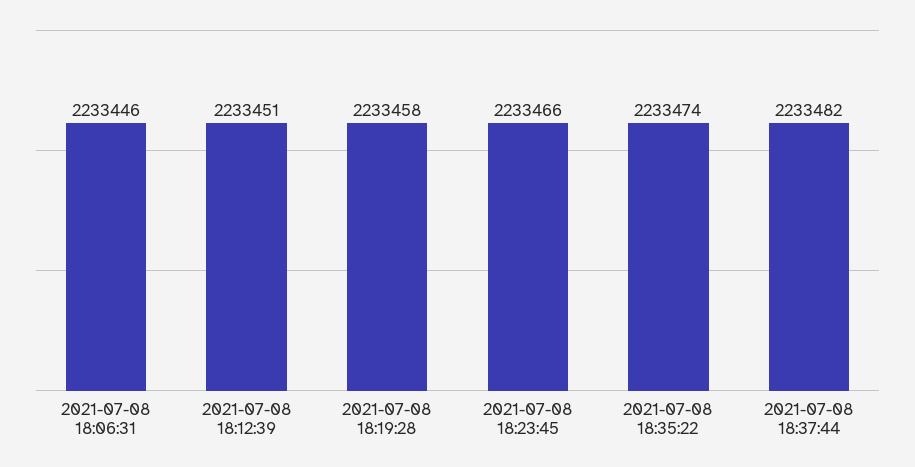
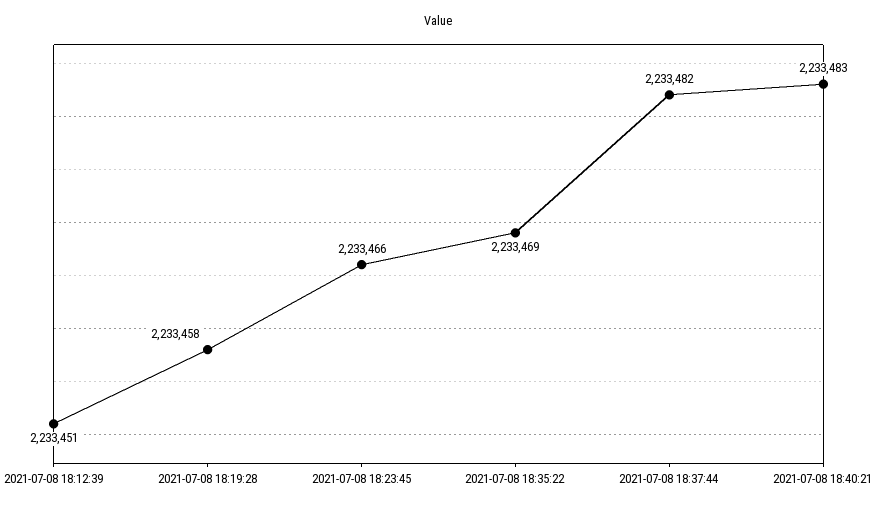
2021-07-08 18:06:31: 2233446 -> none
2021-07-08 18:35:22: 2233474 -> 2233469
2021-07-08 18:40:21: none -> 2233483

